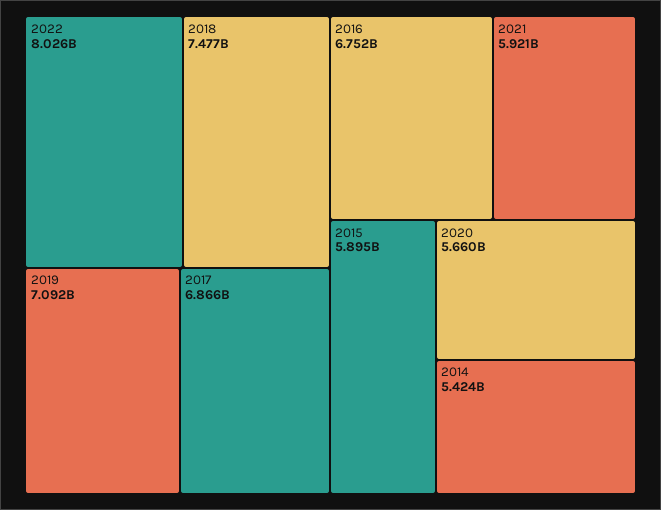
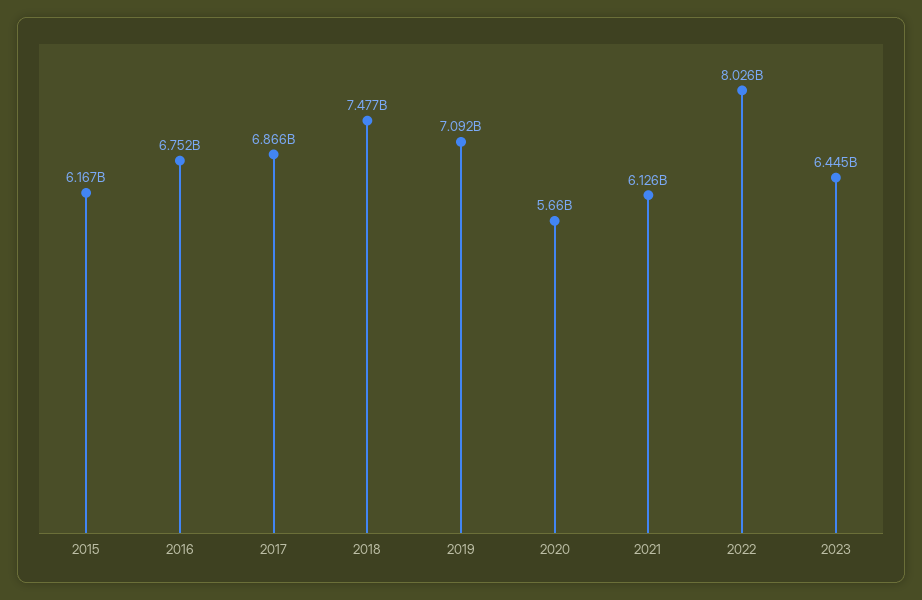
2021: 5921000000 -> 6126000000
2015: 5895000000 -> 6167000000
2014: 5424000000 -> none
2023: none -> 6445000000

